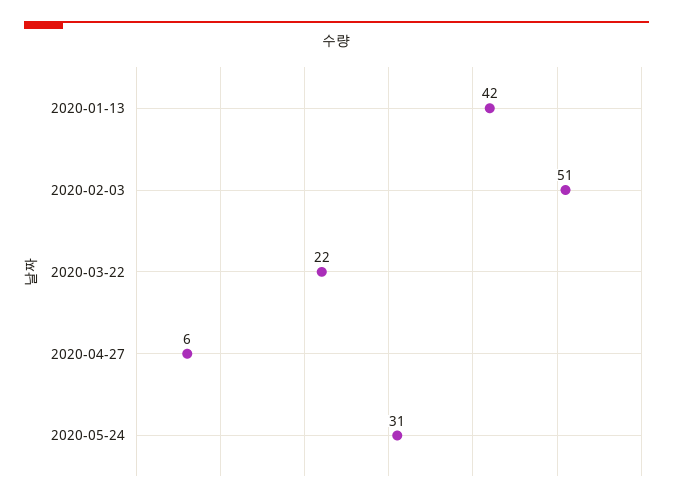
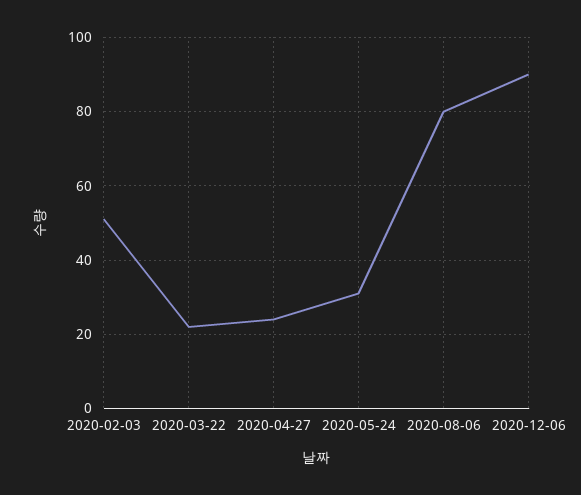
2020-01-13: 42 -> none
2020-04-27: 6 -> 25
2020-08-06: none -> 80
2020-12-06: none -> 90

